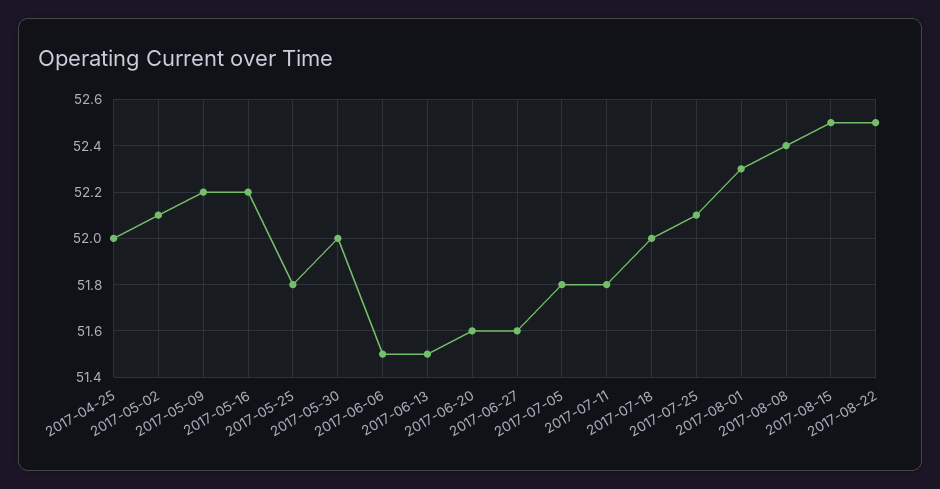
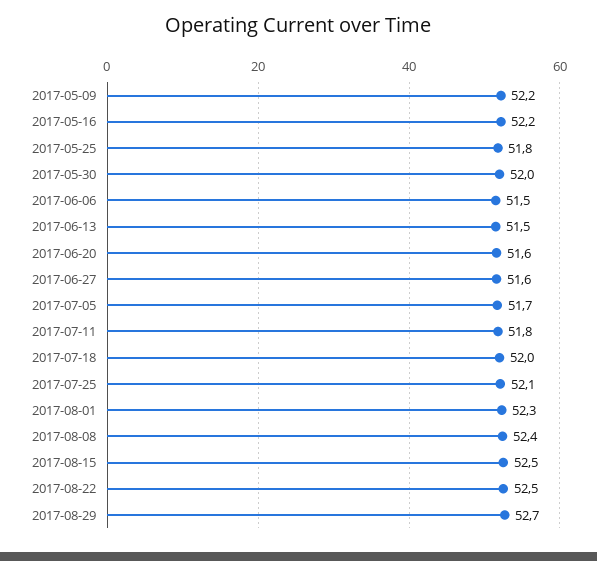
2017-04-25: 52 -> none
2017-05-02: 52.1 -> none
2017-07-05: 51.8 -> 51.7
2017-08-29: none -> 52.7

